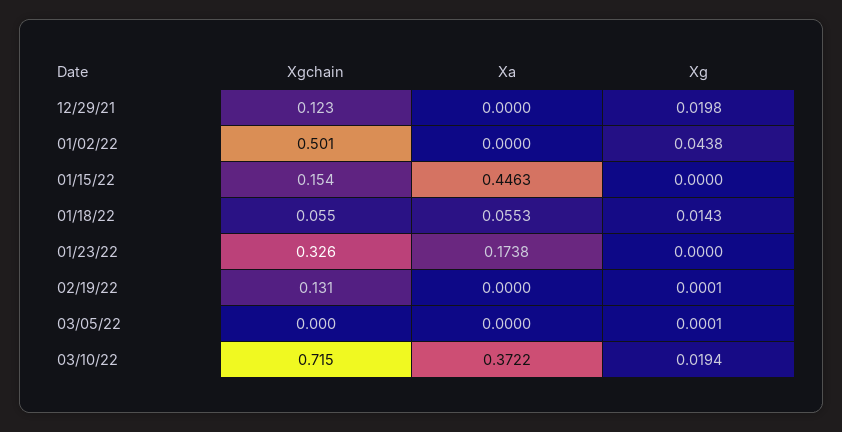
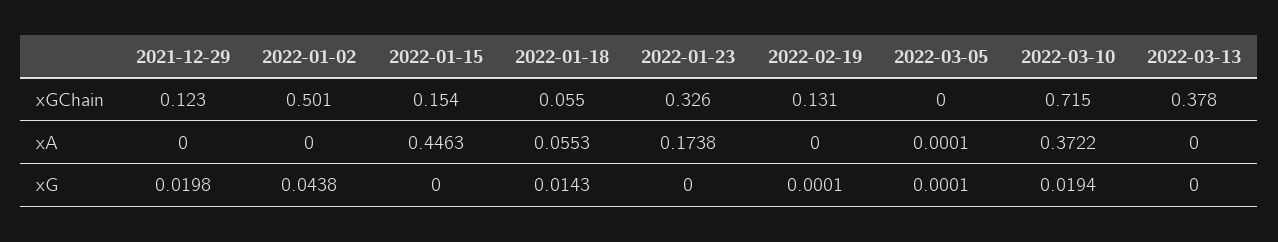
Xa, 03/05/22: 0 -> 0.0001
Xgchain, 2022-03-13: none -> 0.378
Xa, 2022-03-13: none -> 0
Xg, 2022-03-13: none -> 0

